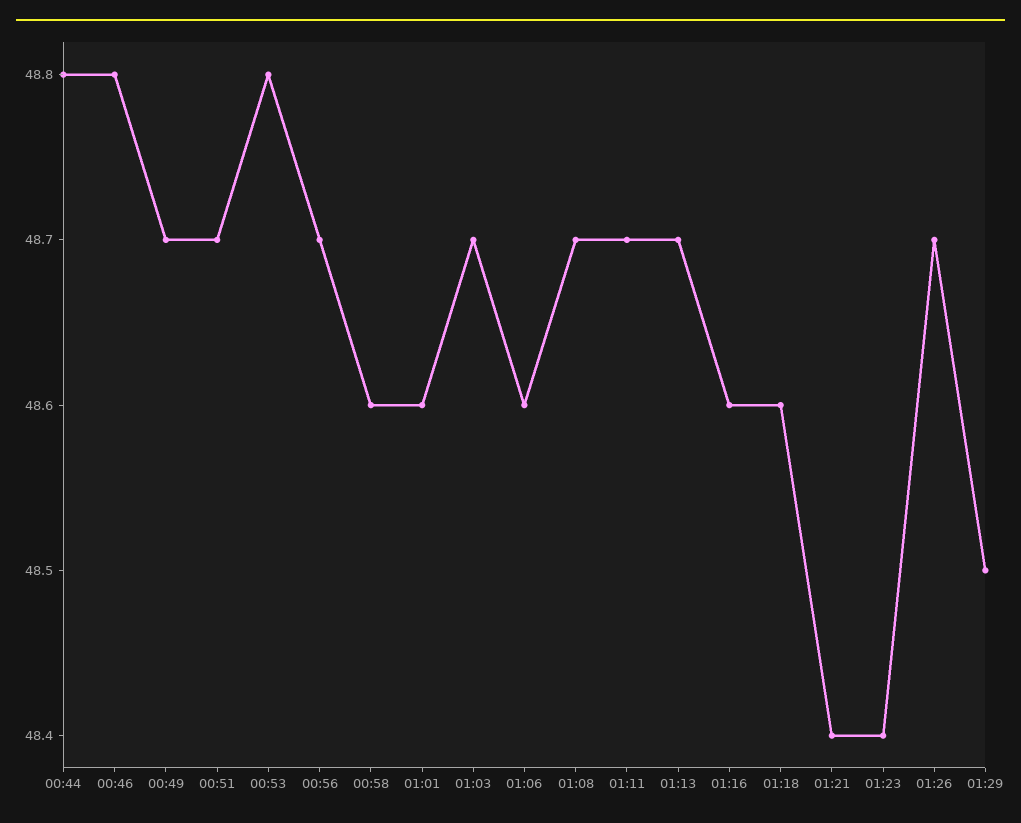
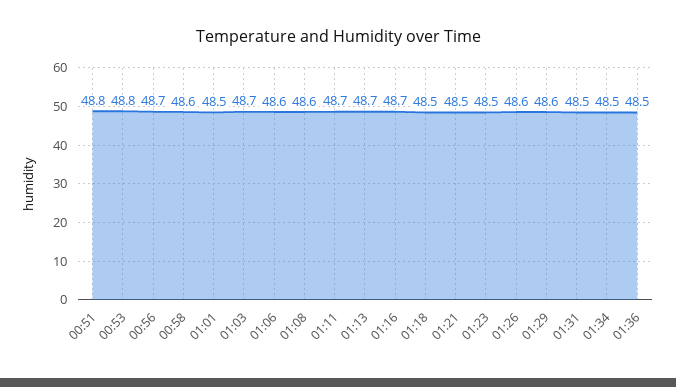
00:44: 48.8 -> none
00:46: 48.8 -> none
00:49: 48.7 -> none
00:51: 48.7 -> 48.8
01:01: 48.6 -> 48.5
01:08: 48.7 -> 48.6
01:16: 48.6 -> 48.7
01:18: 48.6 -> 48.5
01:21: 48.4 -> 48.5
01:23: 48.4 -> 48.5
01:26: 48.7 -> 48.6
01:29: 48.5 -> 48.6
01:31: none -> 48.5
01:34: none -> 48.5
01:36: none -> 48.5

